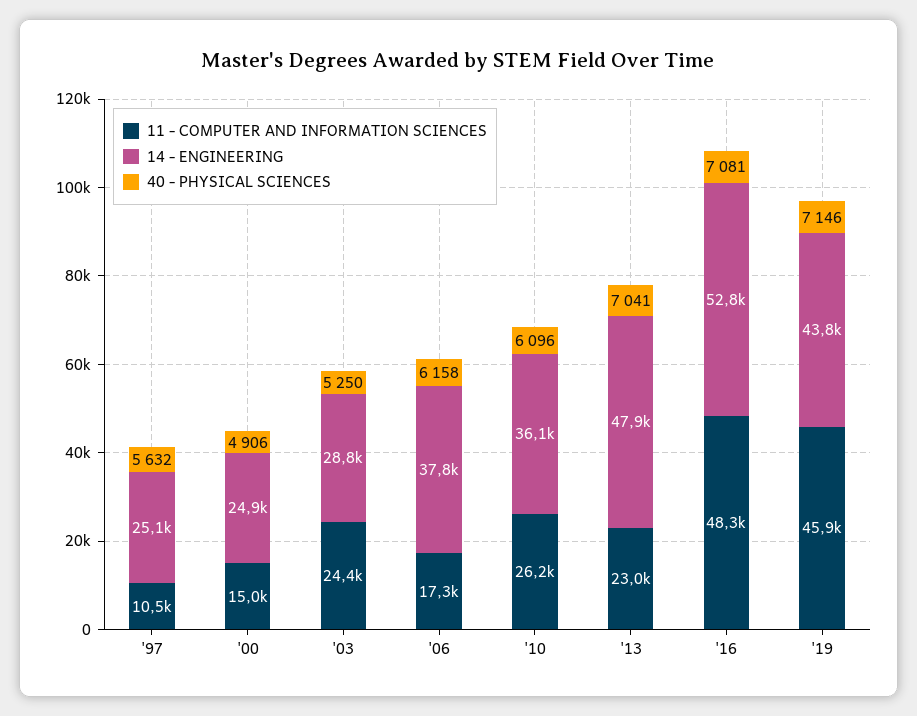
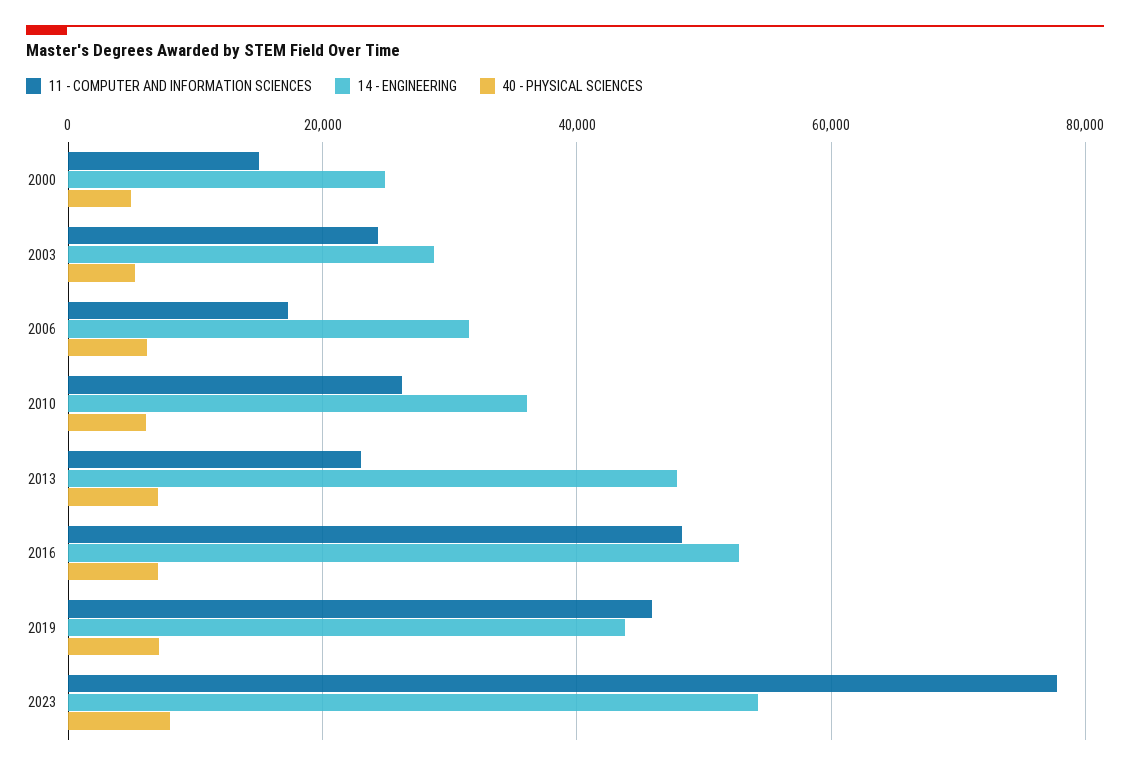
11 - COMPUTER AND INFORMATION SCIENCES, '97: 10500 -> none
14 - ENGINEERING, '97: 25100 -> none
40 - PHYSICAL SCIENCES, '97: 5632 -> none
14 - ENGINEERING, '06: 37800 -> 32000
11 - COMPUTER AND INFORMATION SCIENCES, 2023: none -> 78000
14 - ENGINEERING, 2023: none -> 54000
40 - PHYSICAL SCIENCES, 2023: none -> 8000

